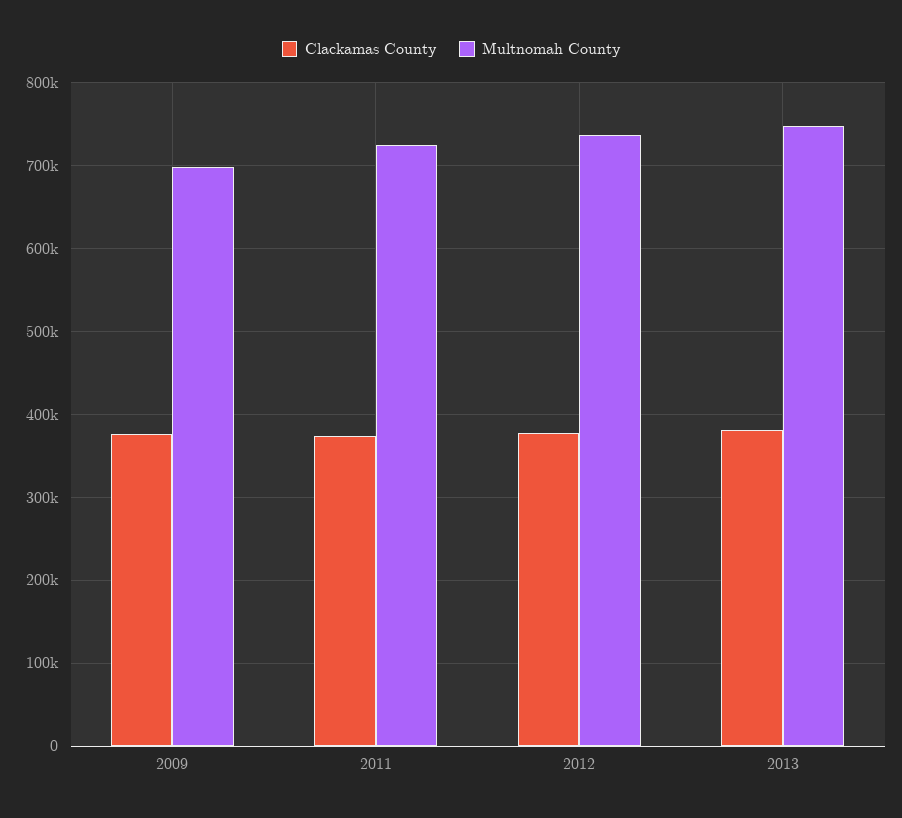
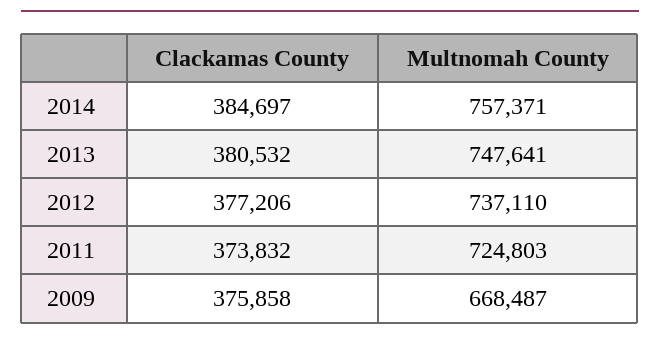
Multnomah County, 2009: 700000 -> 668487
Clackamas County, 2014: none -> 384697
Multnomah County, 2014: none -> 757371

